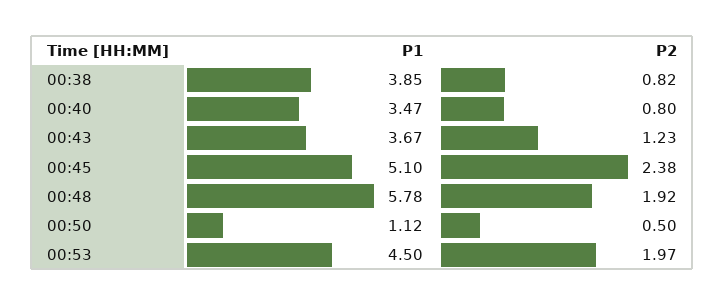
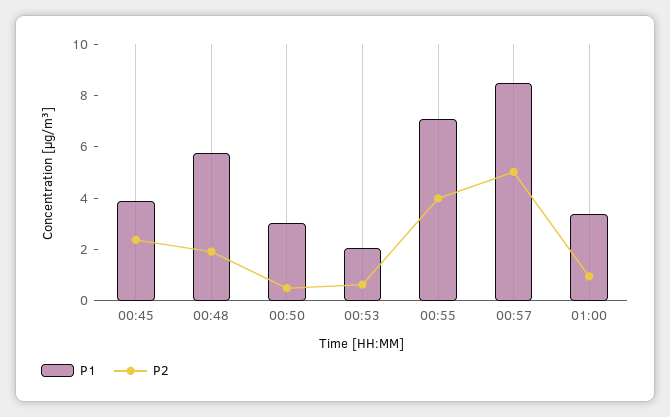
P1, 00:38: 3.85 -> none
P2, 00:38: 0.82 -> none
P1, 00:40: 3.47 -> none
P2, 00:40: 0.8 -> none
P1, 00:43: 3.67 -> none
P2, 00:43: 1.23 -> none
P1, 00:45: 5.1 -> 4
P1, 00:50: 1.12 -> 3
P1, 00:53: 4.5 -> 2
P2, 00:53: 1.97 -> 0.5
P1, 00:55: none -> 7
P2, 00:55: none -> 4
P1, 00:57: none -> 8.5
P2, 00:57: none -> 5
P1, 01:00: none -> 3.5
P2, 01:00: none -> 1

